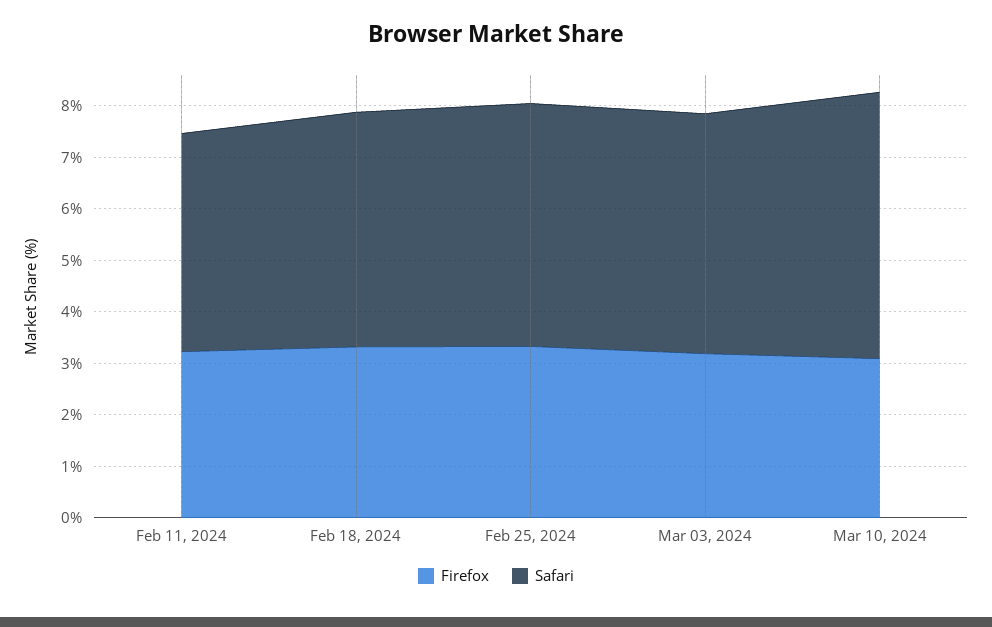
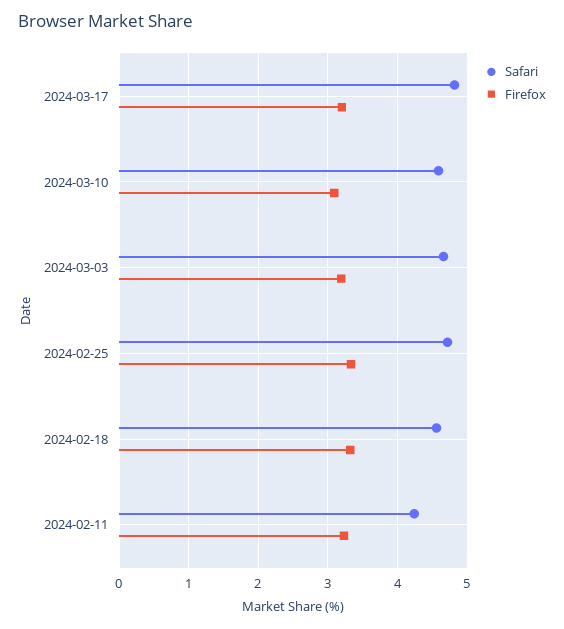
Safari, Mar 10, 2024: 5.2 -> 4.6
Safari, 2024-03-17: none -> 4.8
Firefox, 2024-03-17: none -> 3.2

